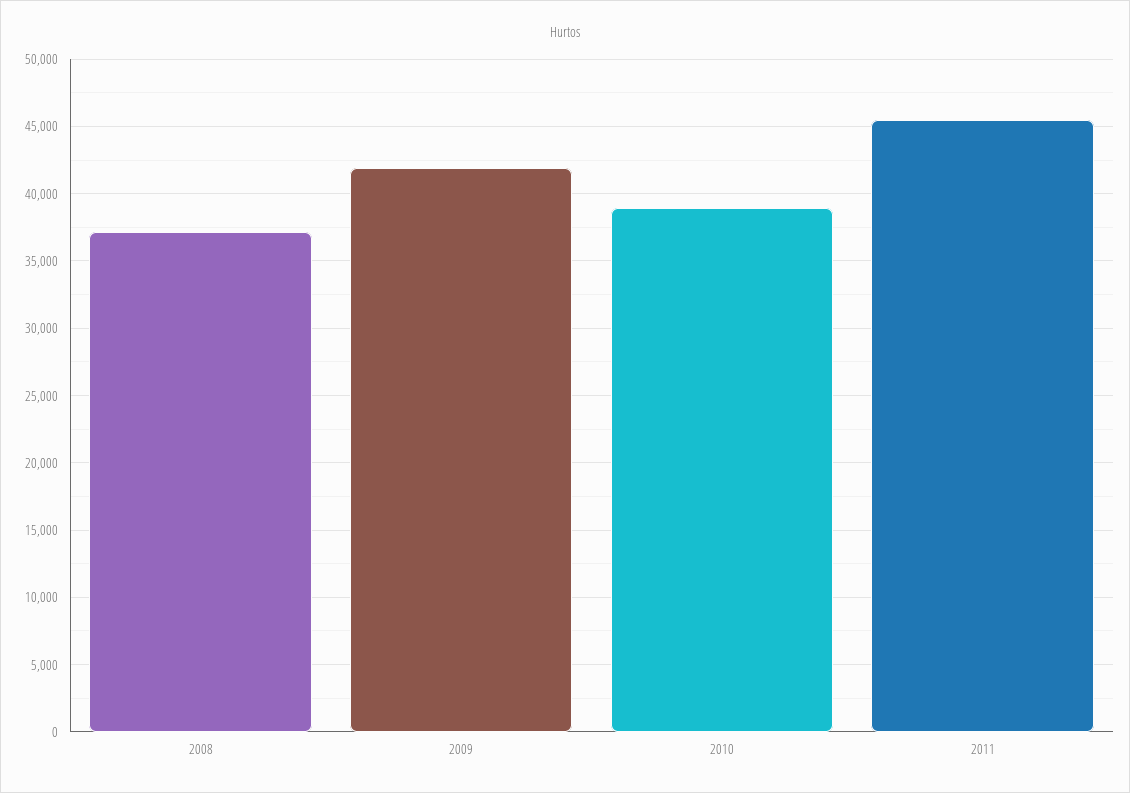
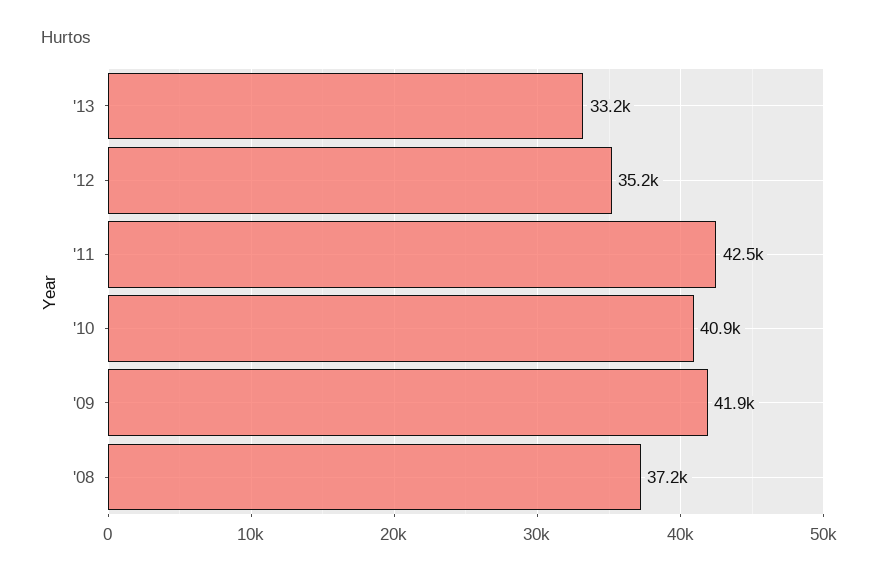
2010: 39000 -> 40900
2011: 45500 -> 42500
'13: none -> 33200
'12: none -> 35200

